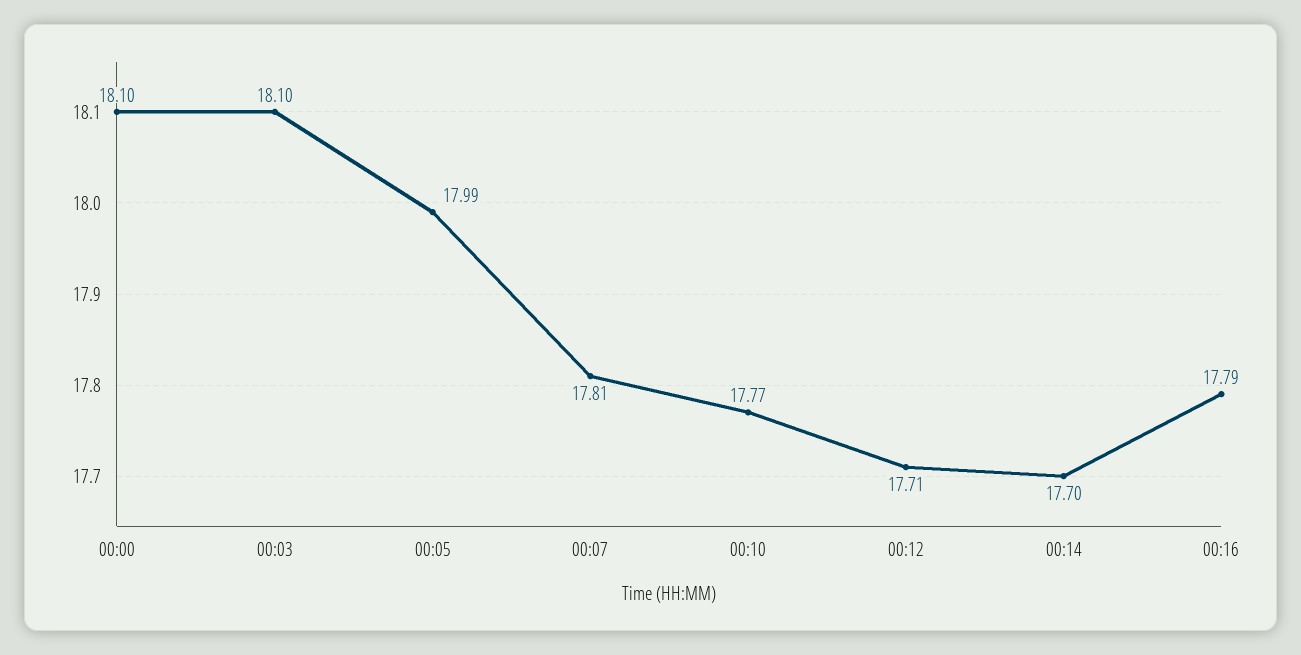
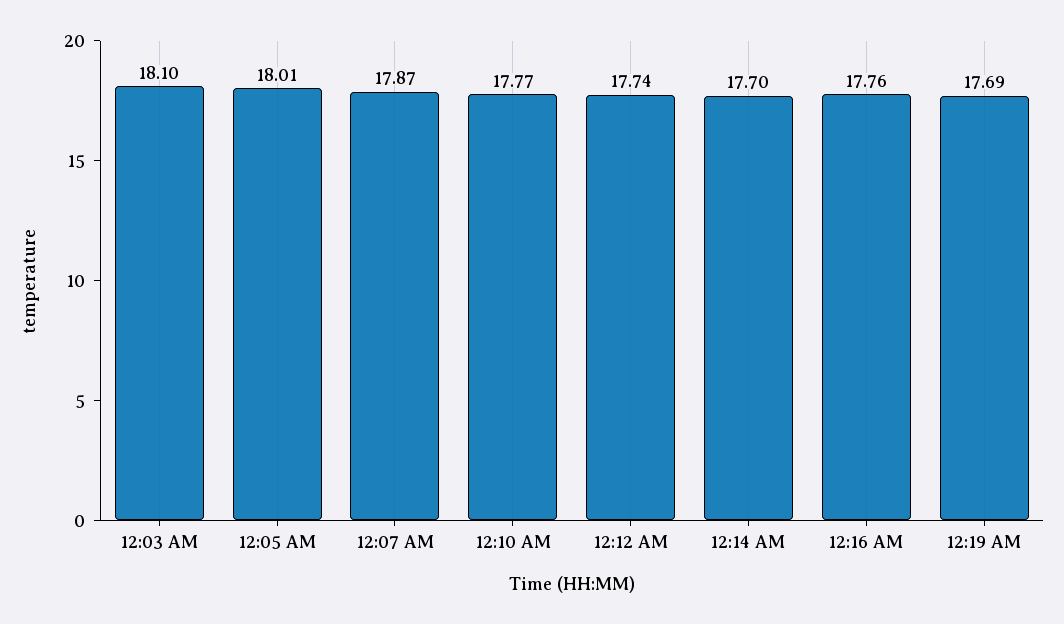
00:00: 18.1 -> none
00:05: 17.99 -> 18.01
00:07: 17.81 -> 17.87
00:12: 17.71 -> 17.74
00:16: 17.79 -> 17.76
12:19 AM: none -> 17.69

